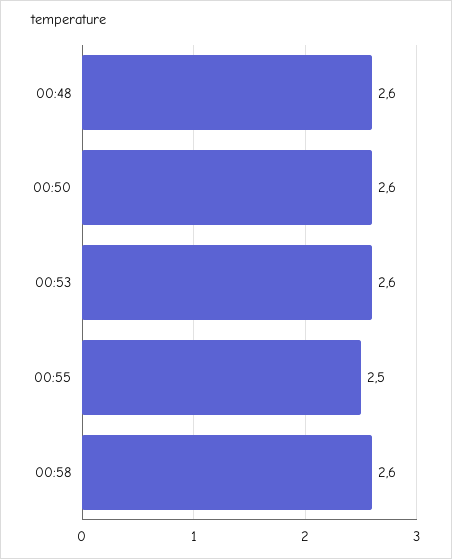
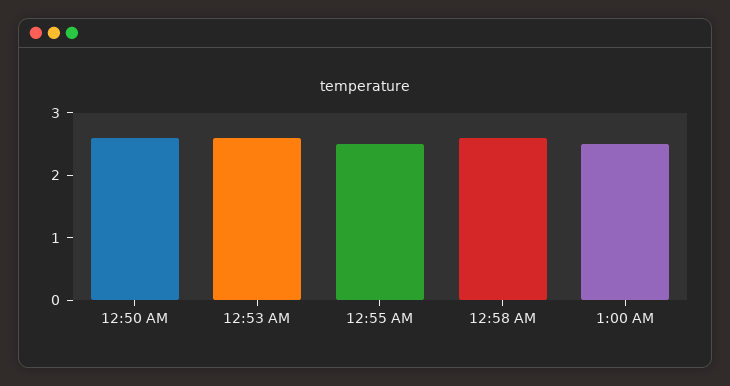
00:48: 2.6 -> none
1:00 AM: none -> 2.5

